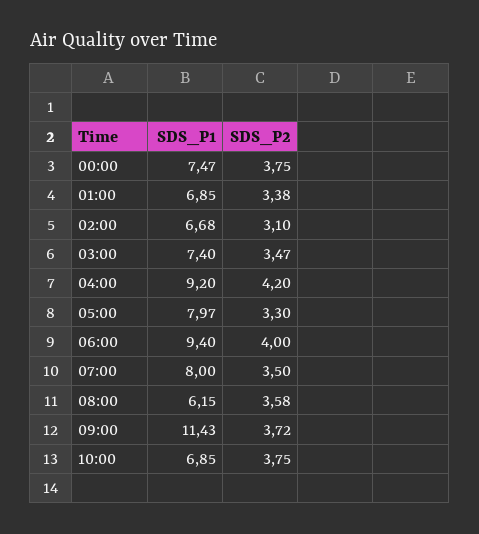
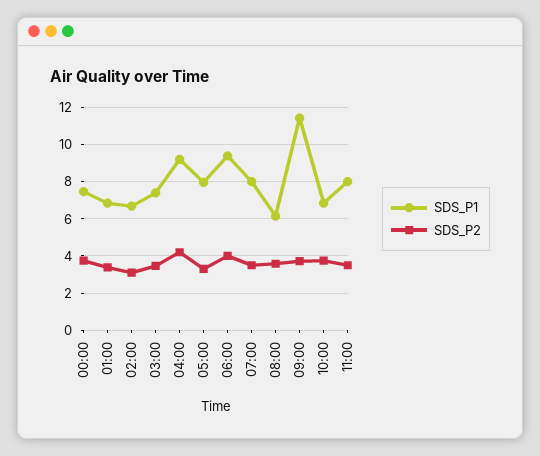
SDS_P1, 11:00: none -> 8
SDS_P2, 11:00: none -> 3.5

